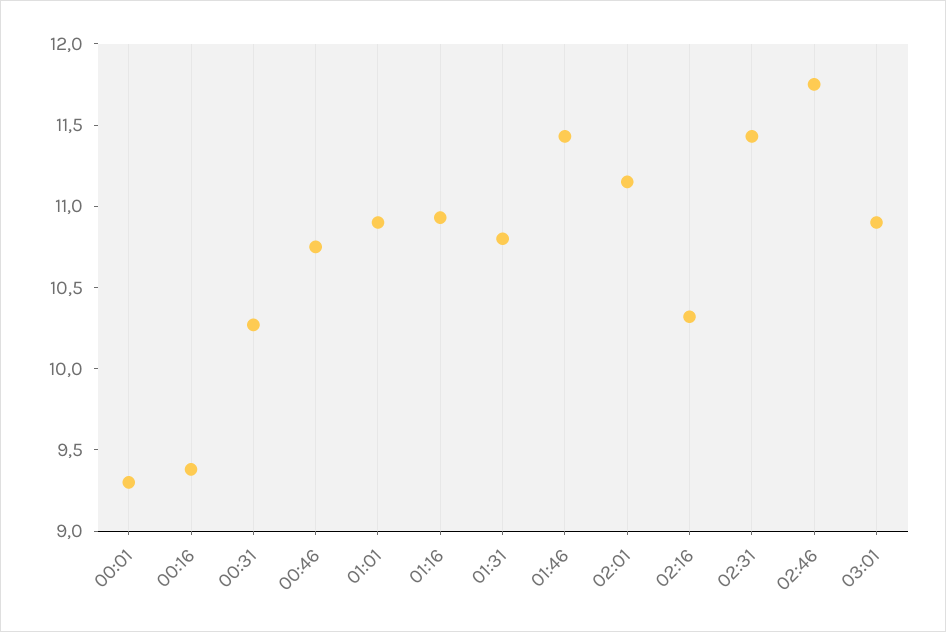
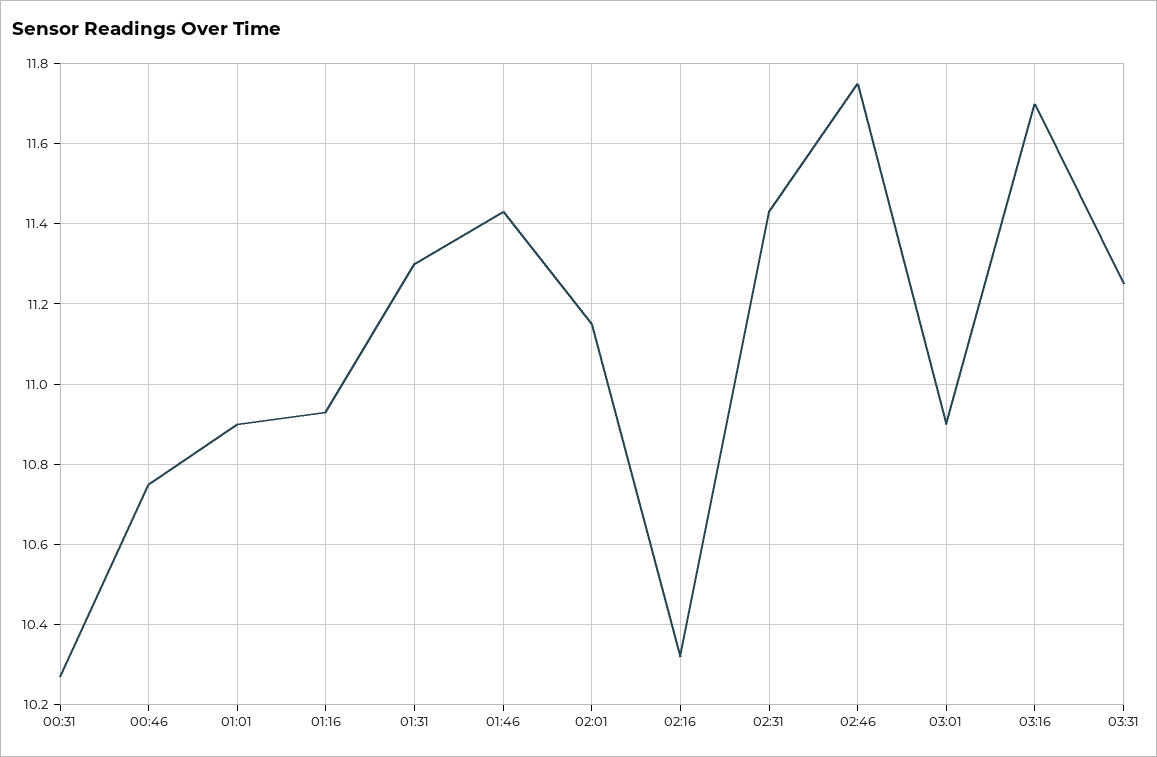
00:01: 9.3 -> none
00:16: 9.4 -> none
01:31: 10.8 -> 11.3
03:16: none -> 11.7
03:31: none -> 11.25

